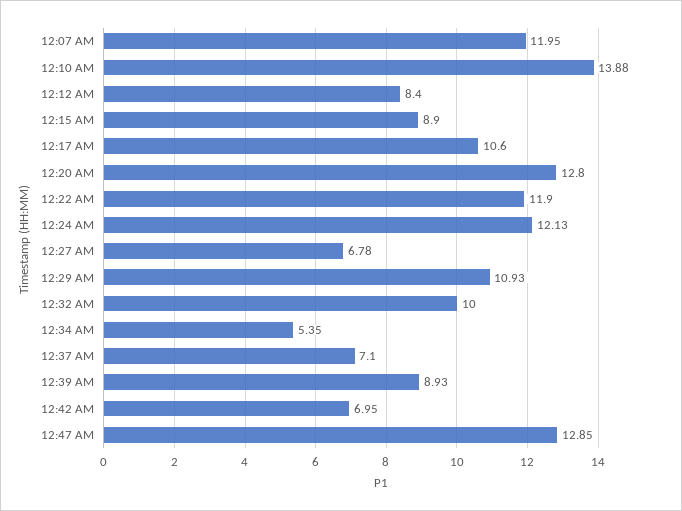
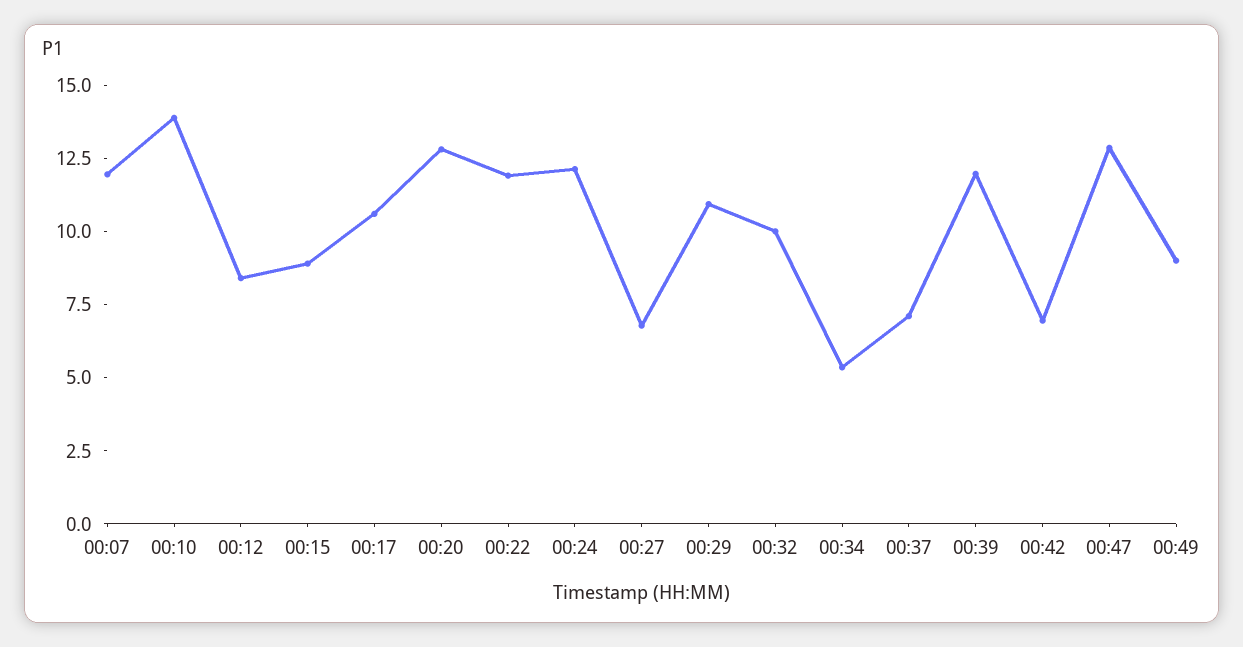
12:39 AM: 8.93 -> 12
00:49: none -> 9

